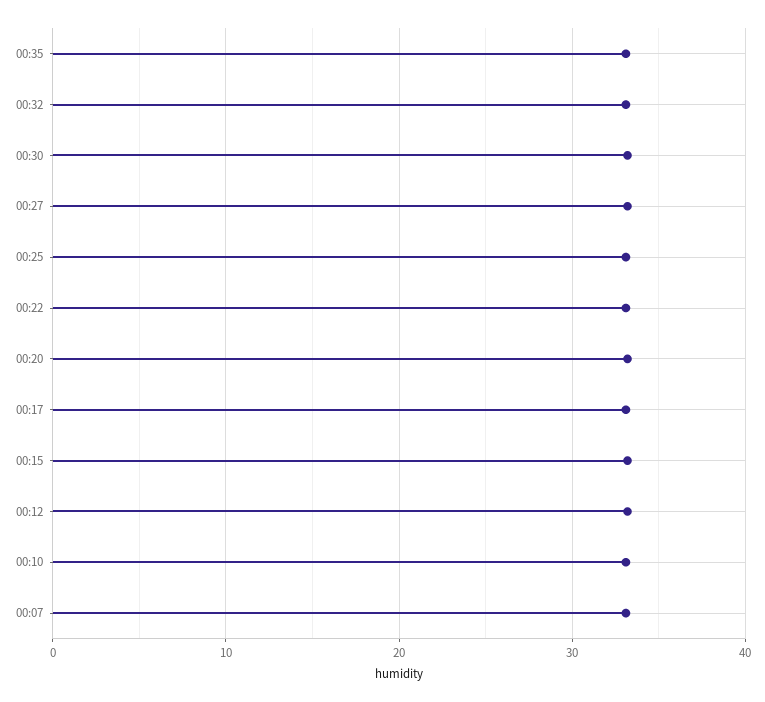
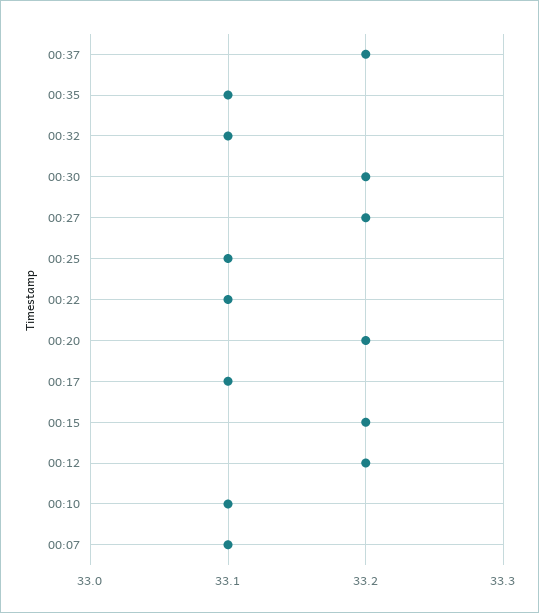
00:37: none -> 33.2

